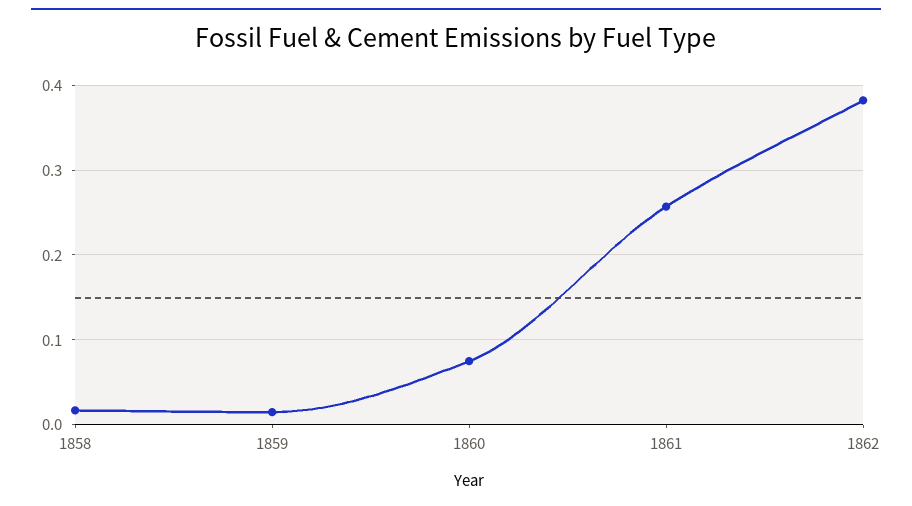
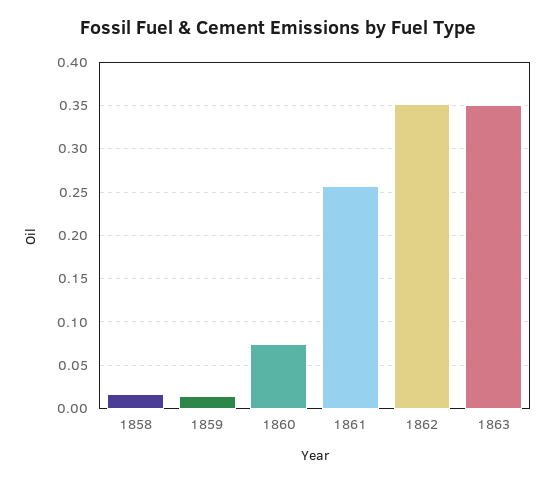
1862: 0.38 -> 0.35
1863: none -> 0.35

